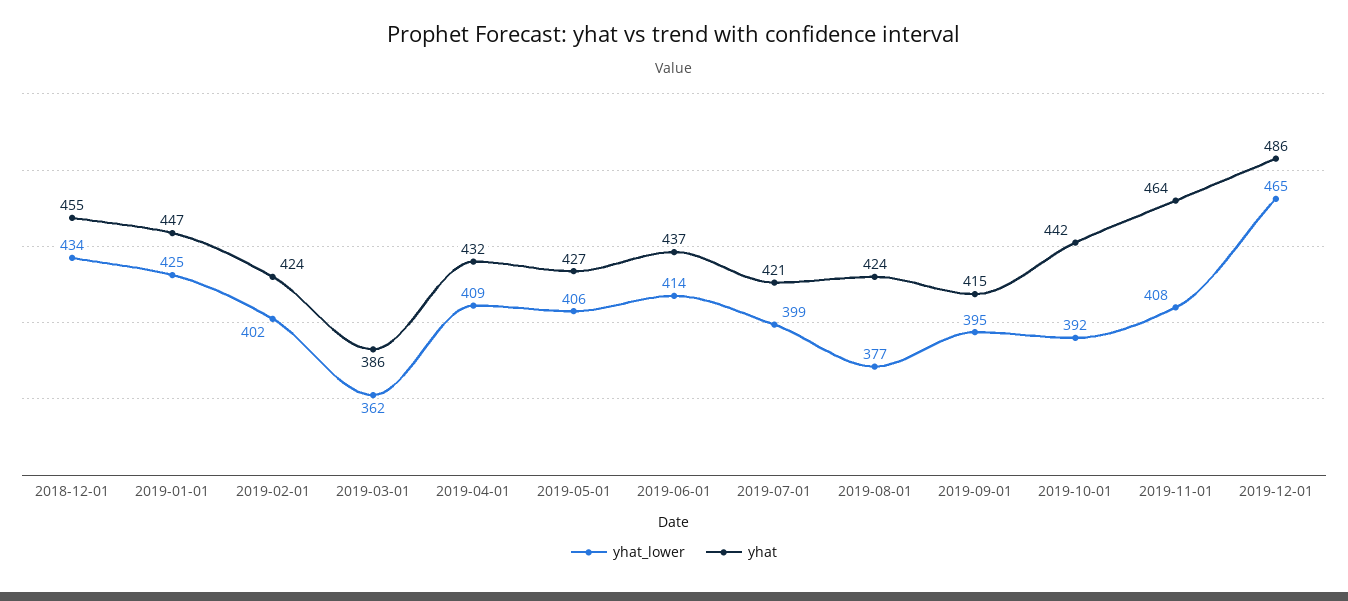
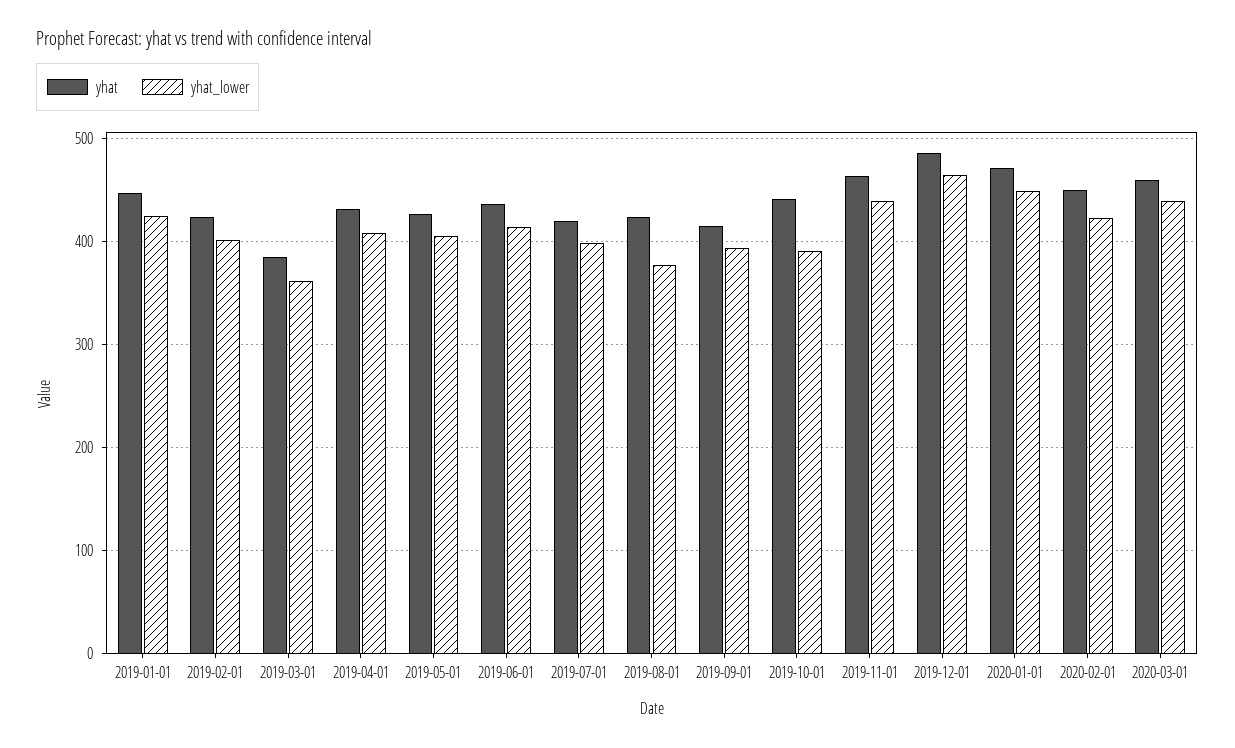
yhat_lower, 2018-12-01: 434 -> none
yhat, 2018-12-01: 455 -> none
yhat_lower, 2019-11-01: 408 -> 440
yhat, 2020-01-01: none -> 470
yhat_lower, 2020-01-01: none -> 450
yhat, 2020-02-01: none -> 450
yhat_lower, 2020-02-01: none -> 420
yhat, 2020-03-01: none -> 460
yhat_lower, 2020-03-01: none -> 440

